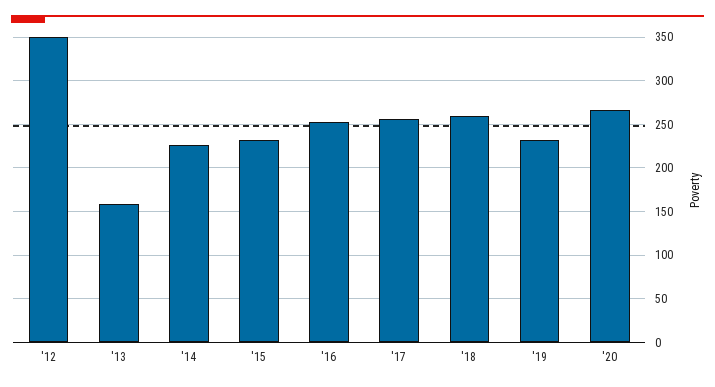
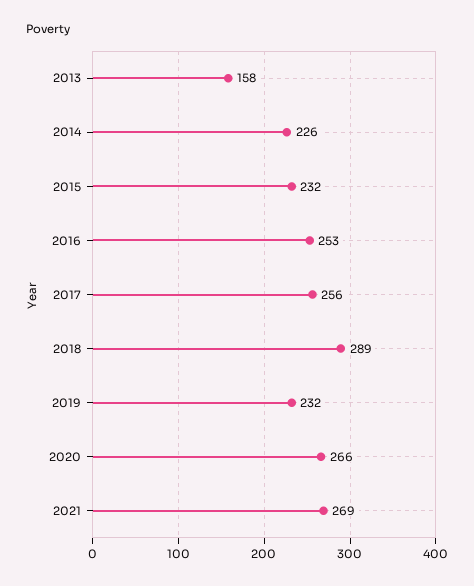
'12: 350 -> none
'18: 260 -> 289
2021: none -> 269

